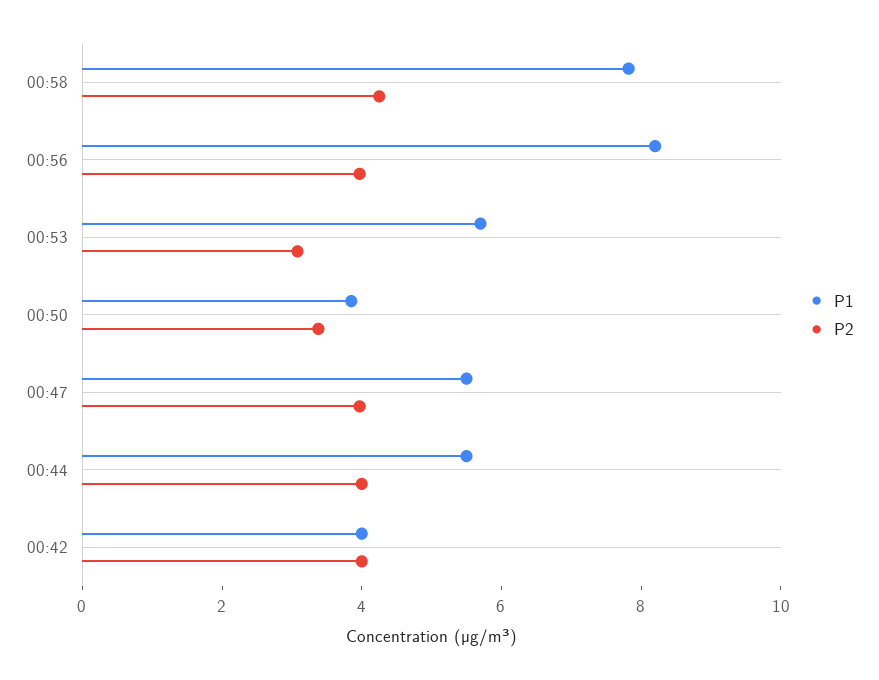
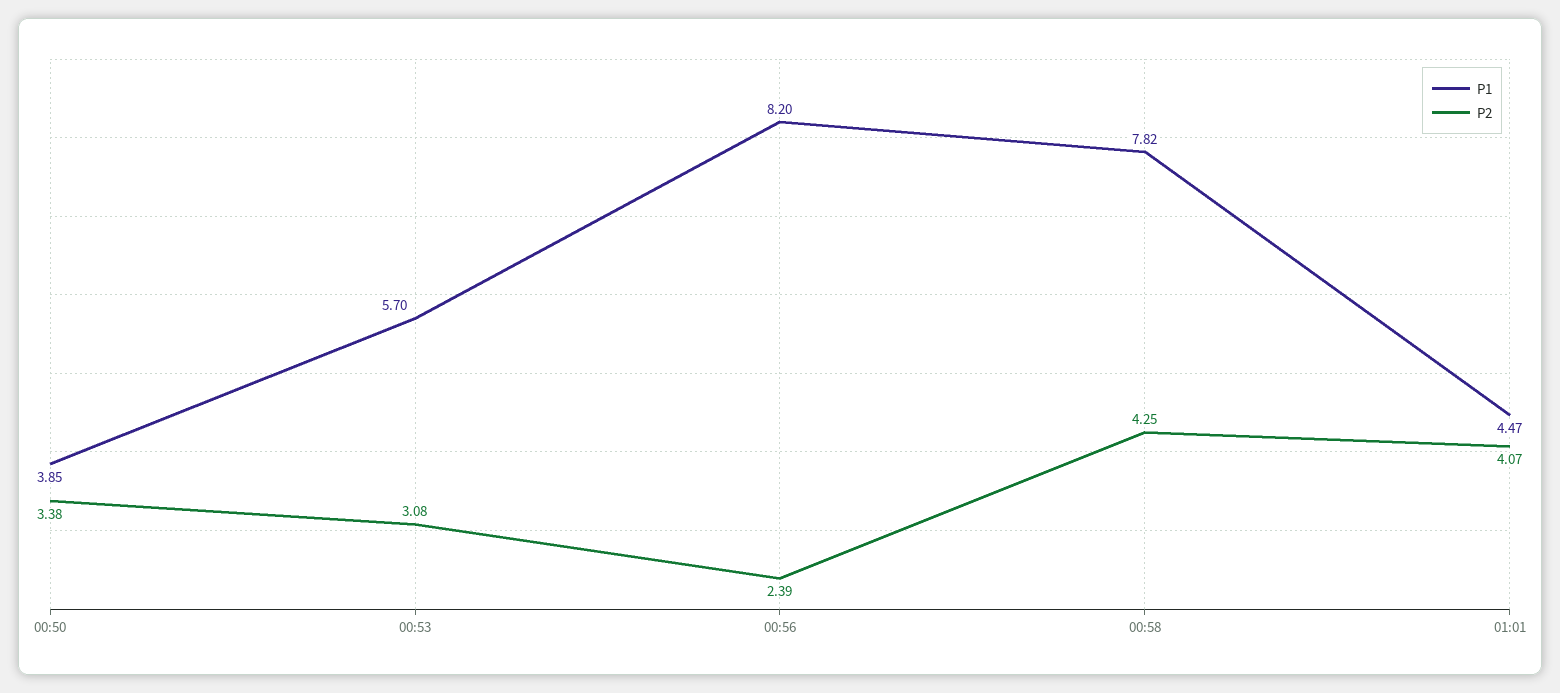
P2, 00:56: 4 -> 2.39
P1, 00:47: 5.5 -> none
P2, 00:47: 4 -> none
P1, 00:44: 5.5 -> none
P2, 00:44: 4 -> none
P1, 00:42: 4 -> none
P2, 00:42: 4 -> none
P1, 01:01: none -> 4.47
P2, 01:01: none -> 4.07

